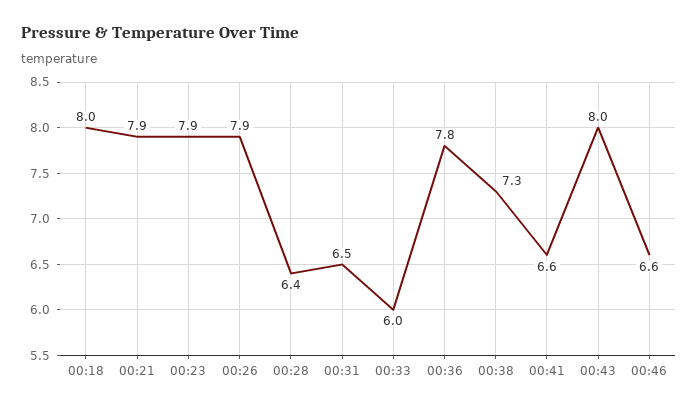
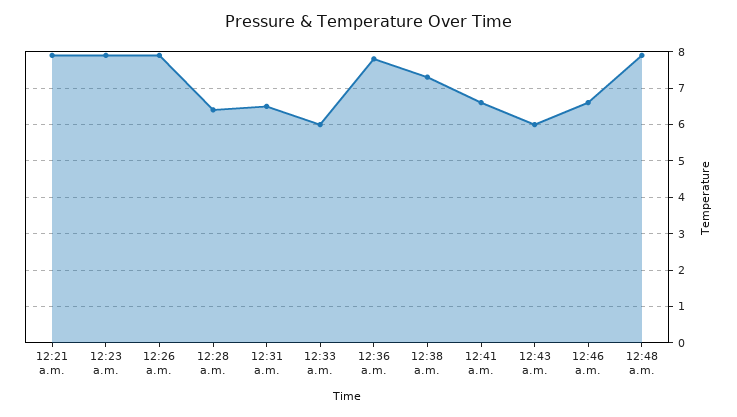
00:18: 8 -> none
00:43: 8 -> 6
12:48 a.m.: none -> 8

